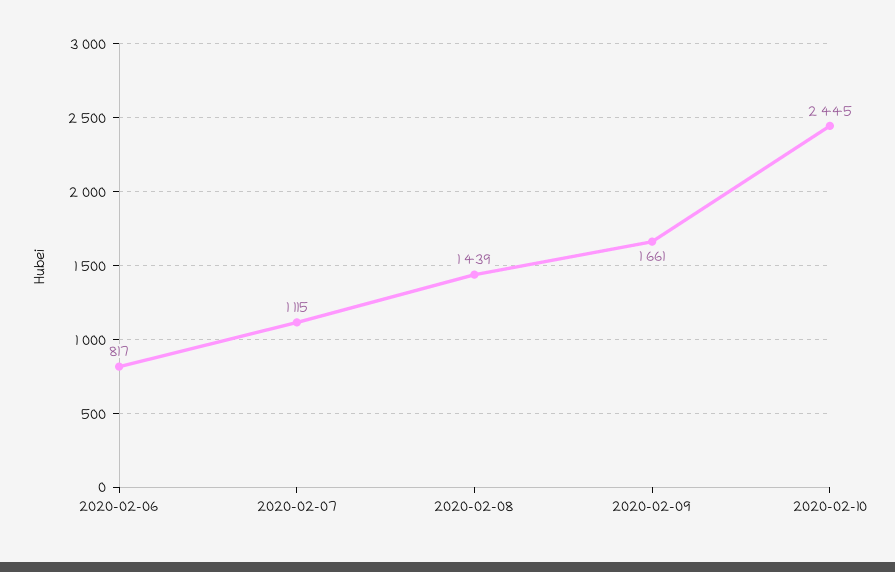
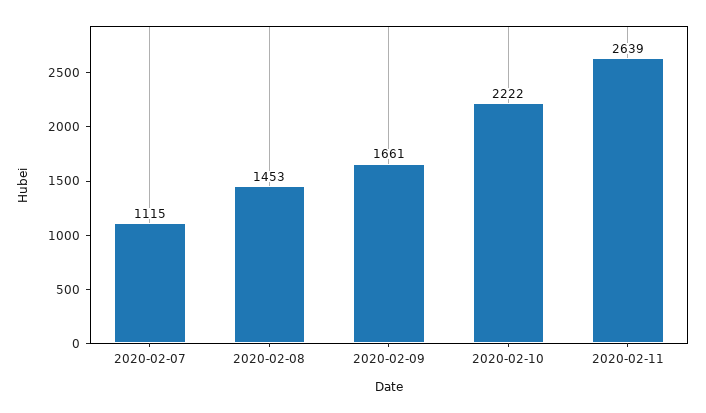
2020-02-06: 817 -> none
2020-02-08: 1439 -> 1453
2020-02-10: 2445 -> 2222
2020-02-11: none -> 2639

